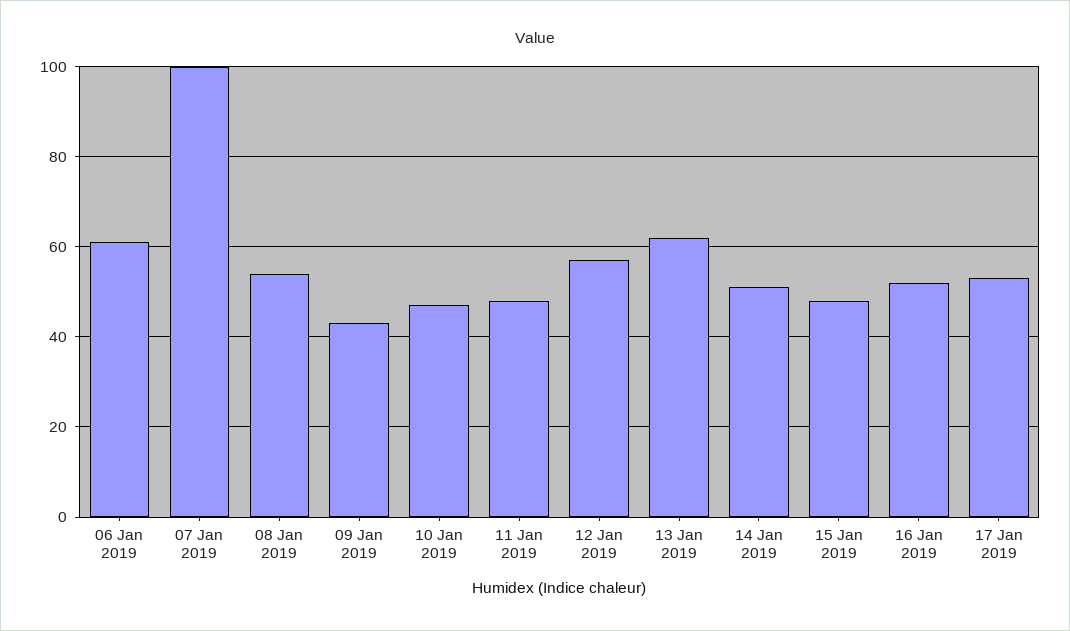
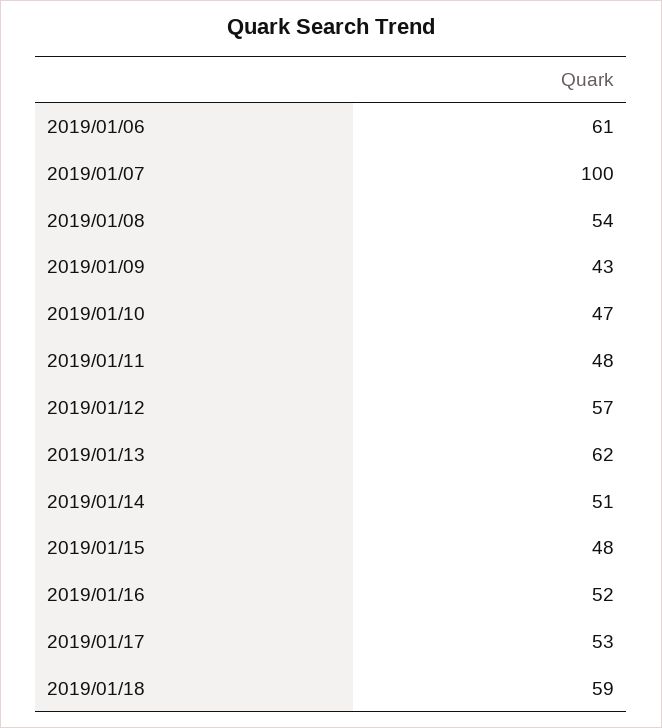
2019/01/18: none -> 59

